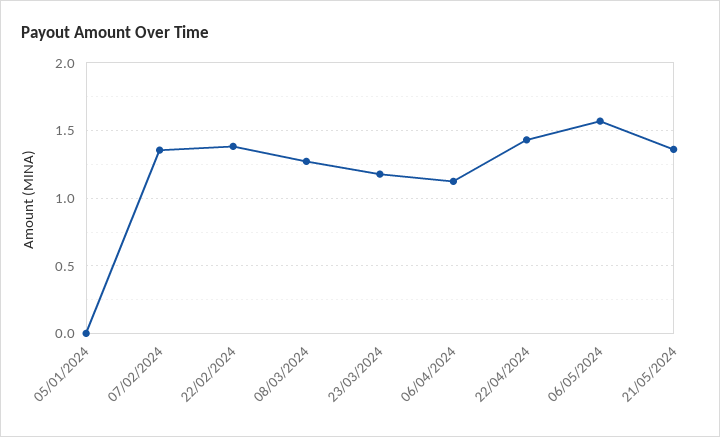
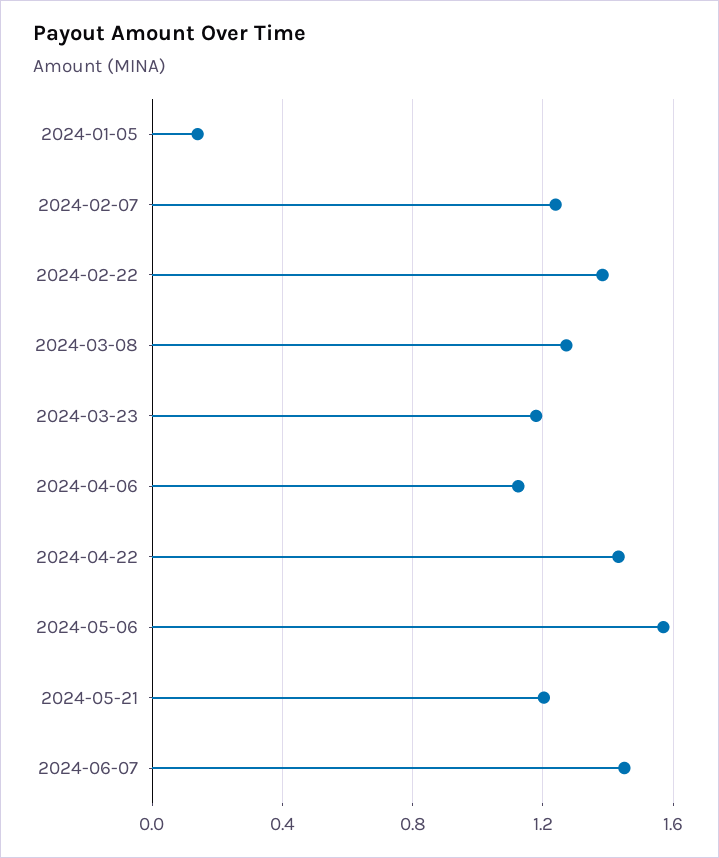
05/01/2024: 0 -> 0.15
07/02/2024: 1.35 -> 1.25
21/05/2024: 1.35 -> 1.2
2024-06-07: none -> 1.45

